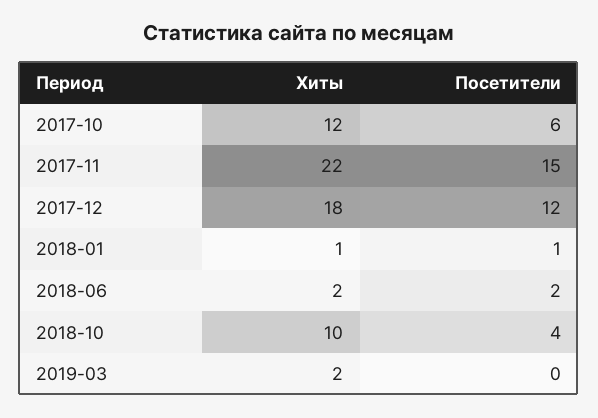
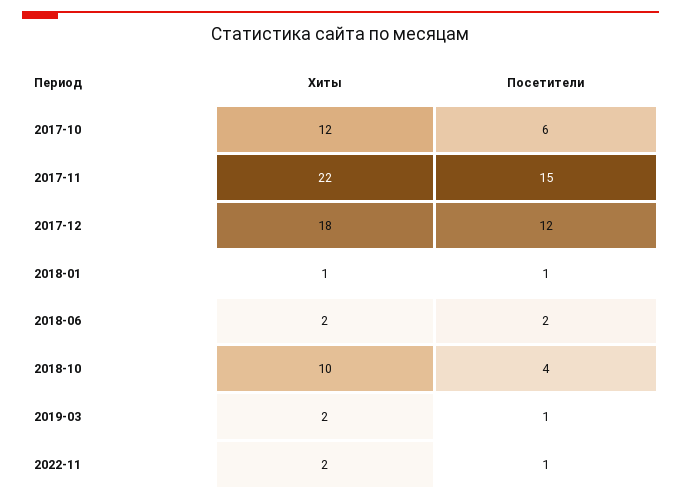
Посетители, 2019-03: 0 -> 1
Хиты, 2022-11: none -> 2
Посетители, 2022-11: none -> 1

